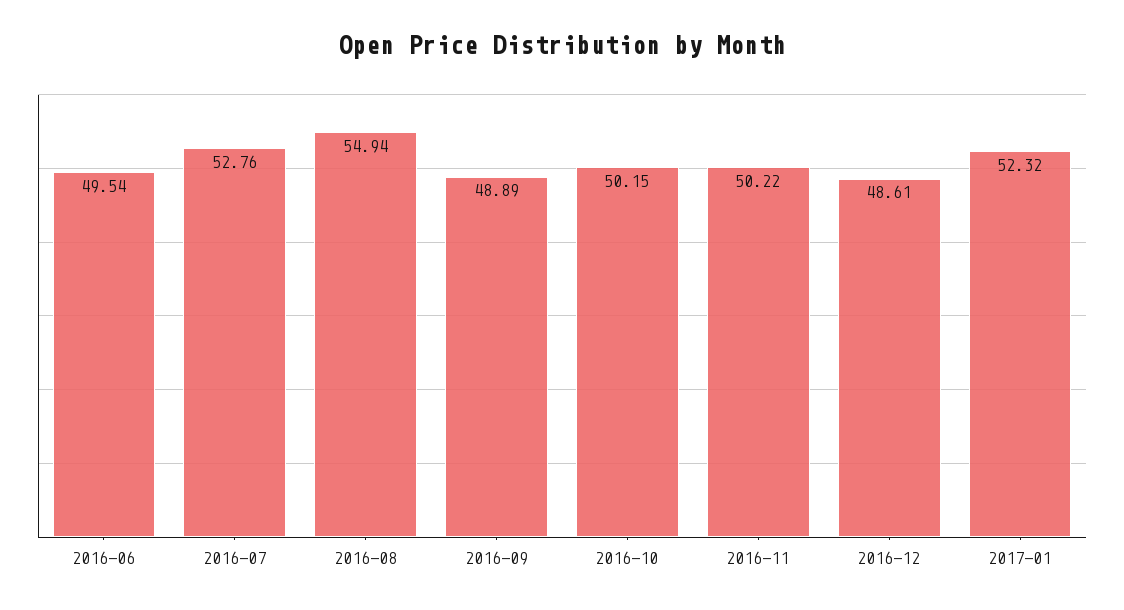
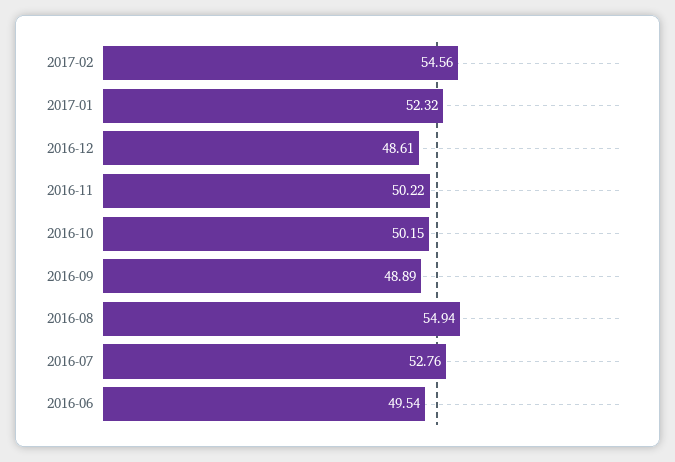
2017-02: none -> 54.56

